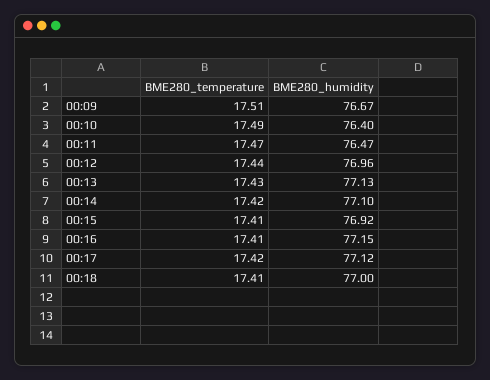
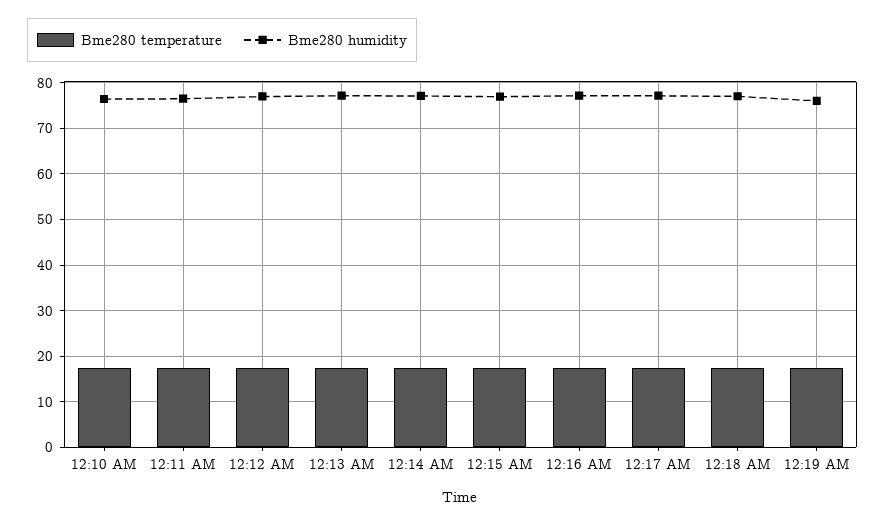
BME280_temperature, 00:09: 17.51 -> none
BME280_humidity, 00:09: 76.67 -> none
BME280_temperature, 12:19 AM: none -> 18
BME280_humidity, 12:19 AM: none -> 76

